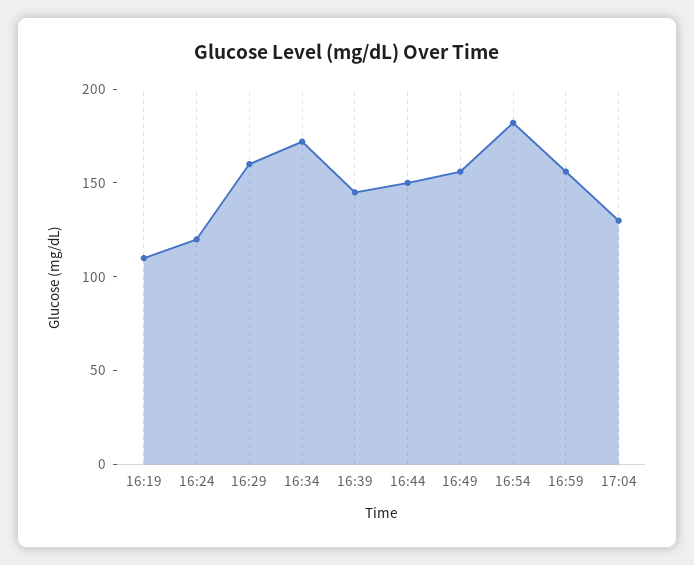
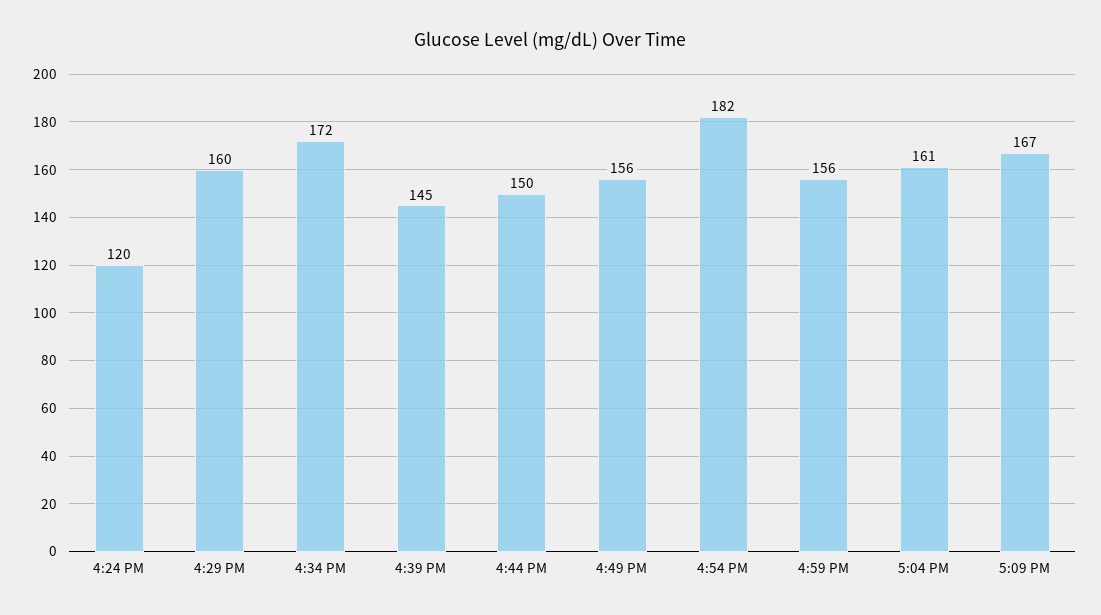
16:19: 110 -> none
17:04: 130 -> 161
5:09 PM: none -> 167

